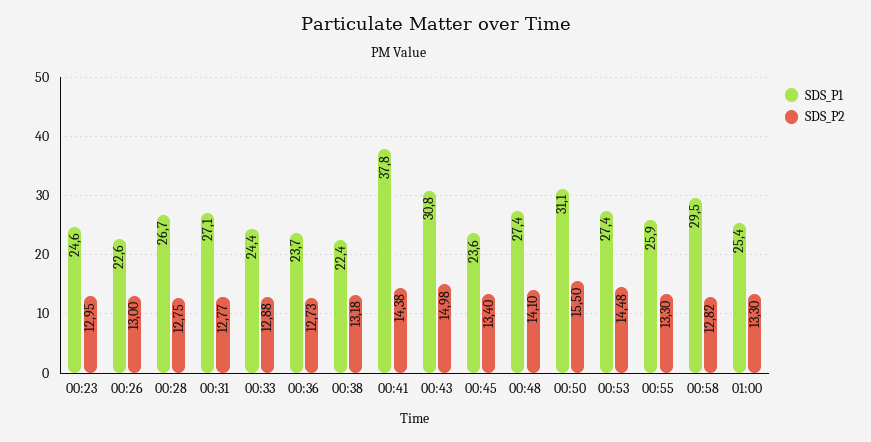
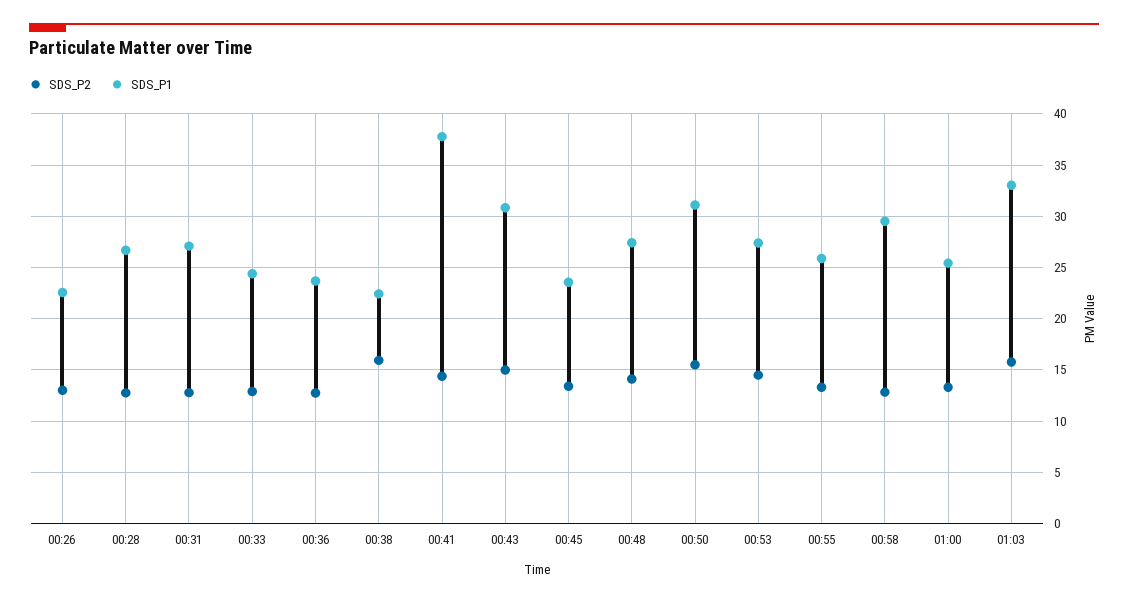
SDS_P1, 00:23: 24.6 -> none
SDS_P2, 00:23: 12.95 -> none
SDS_P2, 00:38: 13.18 -> 16
SDS_P2, 01:03: none -> 16
SDS_P1, 01:03: none -> 33

